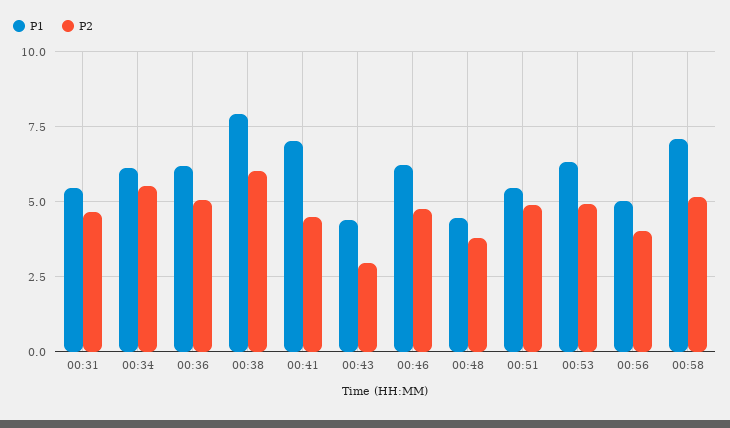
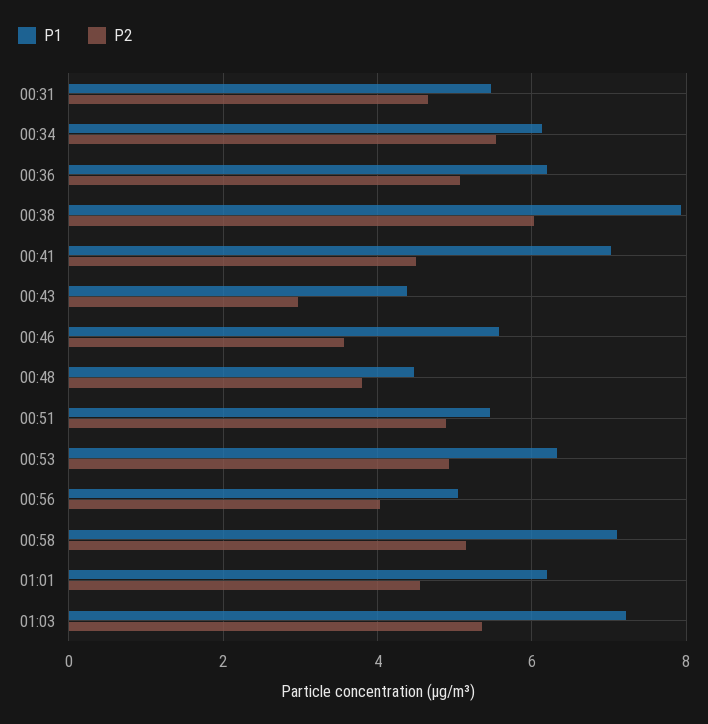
P1, 00:46: 6.25 -> 5.6
P2, 00:46: 4.75 -> 3.6
P1, 01:01: none -> 6.2
P2, 01:01: none -> 4.6
P1, 01:03: none -> 7.2
P2, 01:03: none -> 5.4

